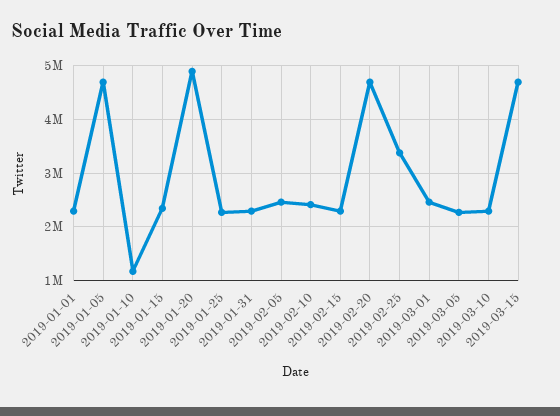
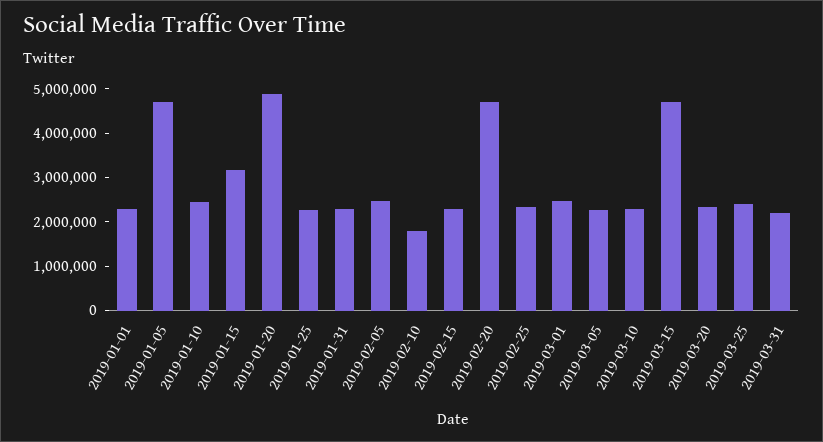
2019-01-10: 1200000 -> 2400000
2019-01-15: 2400000 -> 3200000
2019-02-10: 2400000 -> 1800000
2019-02-25: 3400000 -> 2400000
2019-03-20: none -> 2400000
2019-03-25: none -> 2400000
2019-03-31: none -> 2200000

